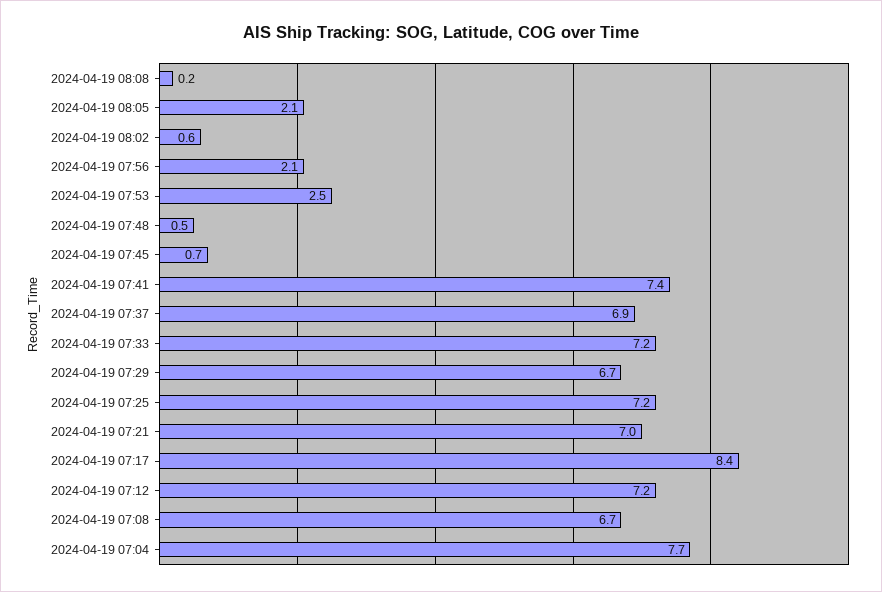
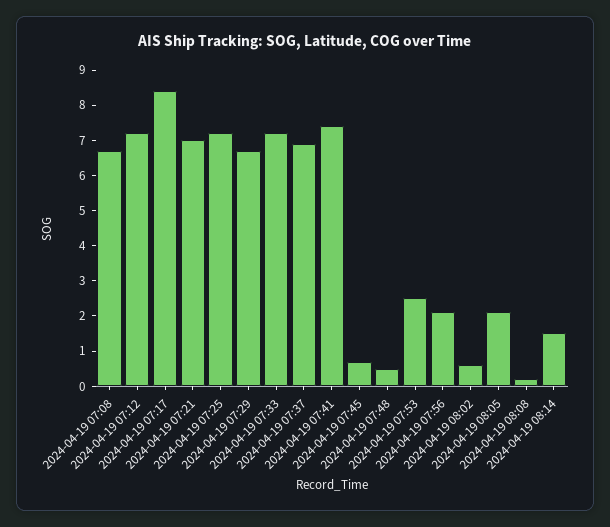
2024-04-19 07:04: 7.7 -> none
2024-04-19 08:14: none -> 1.5

